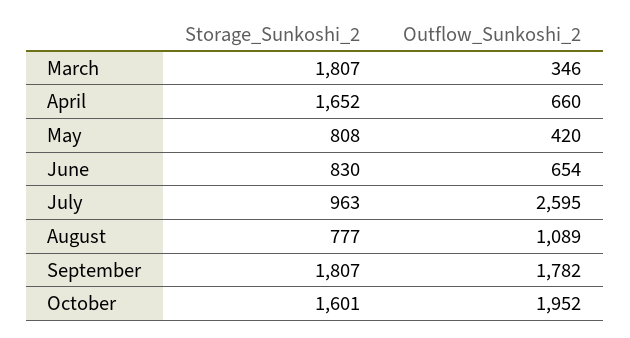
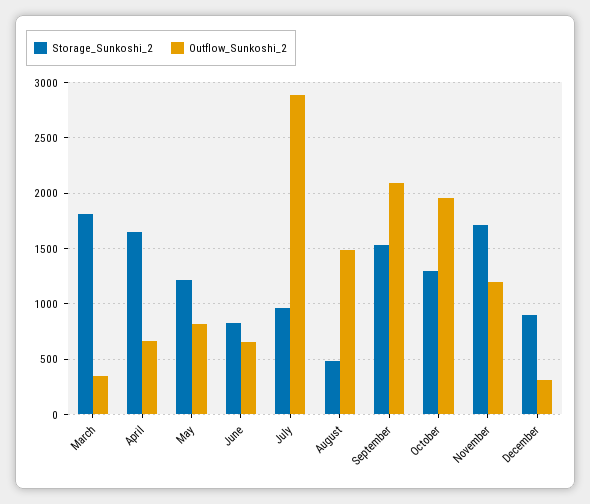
Storage_Sunkoshi_2, May: 808 -> 1200
Outflow_Sunkoshi_2, May: 420 -> 800
Outflow_Sunkoshi_2, July: 2595 -> 2900
Storage_Sunkoshi_2, August: 777 -> 500
Outflow_Sunkoshi_2, August: 1089 -> 1500
Storage_Sunkoshi_2, September: 1807 -> 1500
Outflow_Sunkoshi_2, September: 1782 -> 2100
Storage_Sunkoshi_2, October: 1601 -> 1300
Storage_Sunkoshi_2, November: none -> 1700
Outflow_Sunkoshi_2, November: none -> 1200
Storage_Sunkoshi_2, December: none -> 900
Outflow_Sunkoshi_2, December: none -> 300

